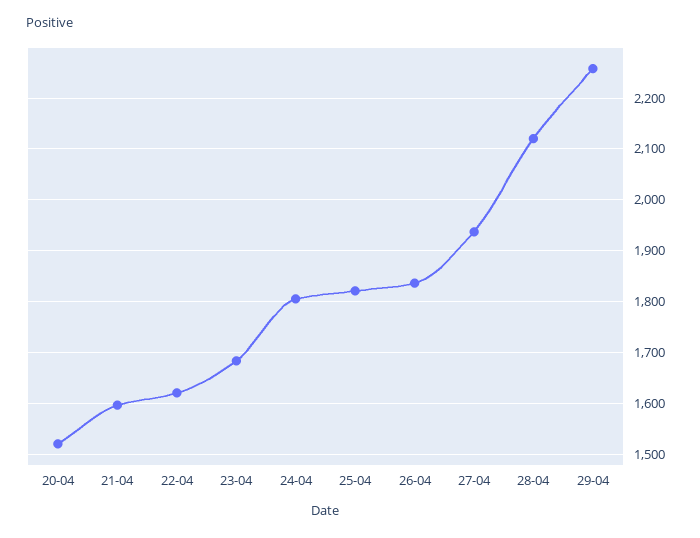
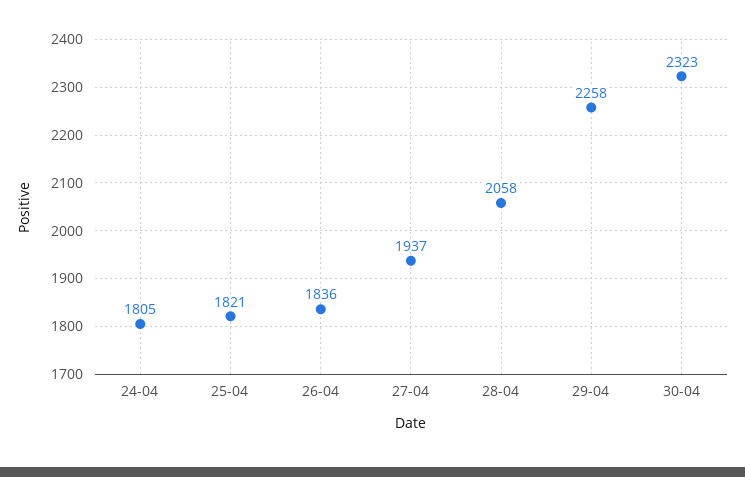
20-04: 1520 -> none
21-04: 1600 -> none
22-04: 1620 -> none
23-04: 1680 -> none
28-04: 2120 -> 2058
30-04: none -> 2323

